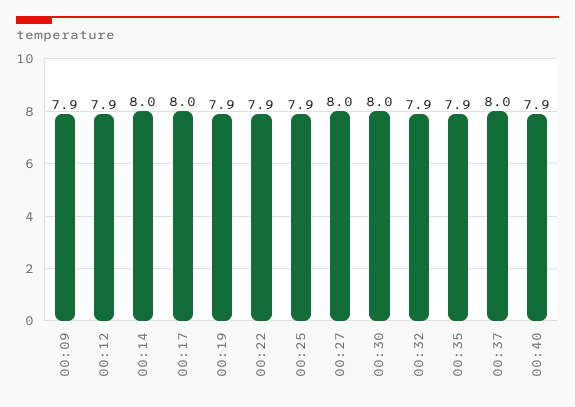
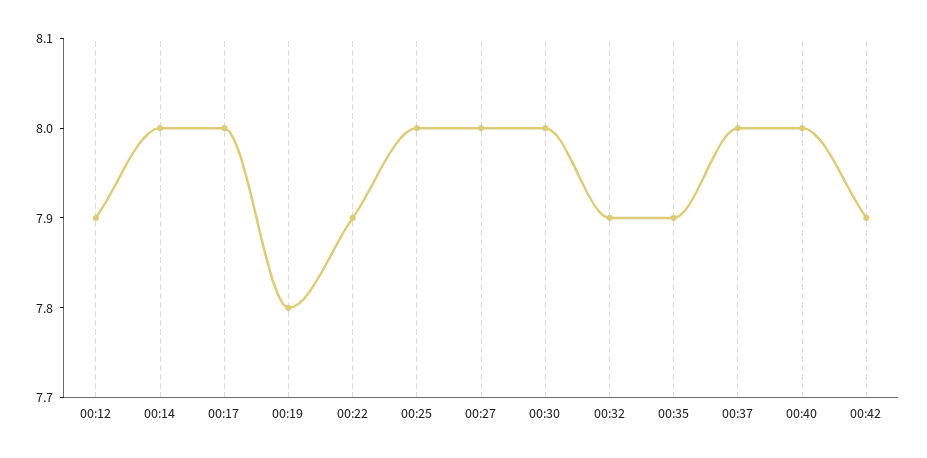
00:09: 7.9 -> none
00:19: 7.9 -> 7.8
00:25: 7.9 -> 8
00:40: 7.9 -> 8
00:42: none -> 7.9

